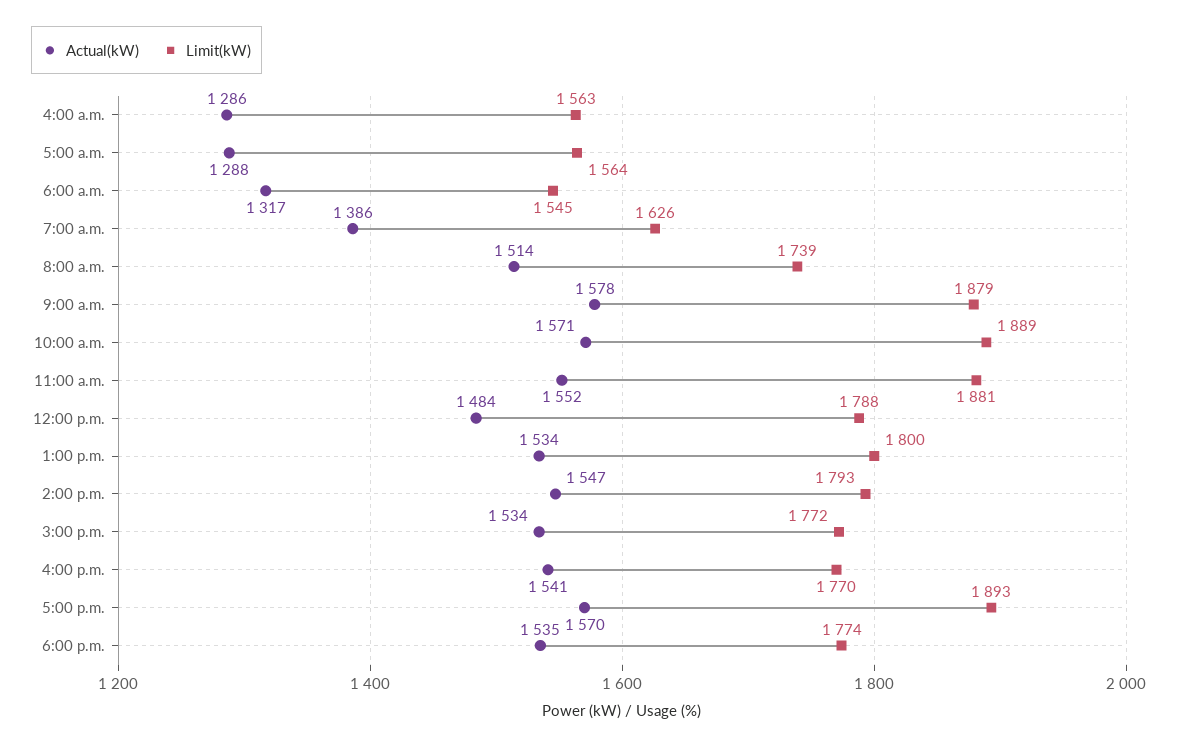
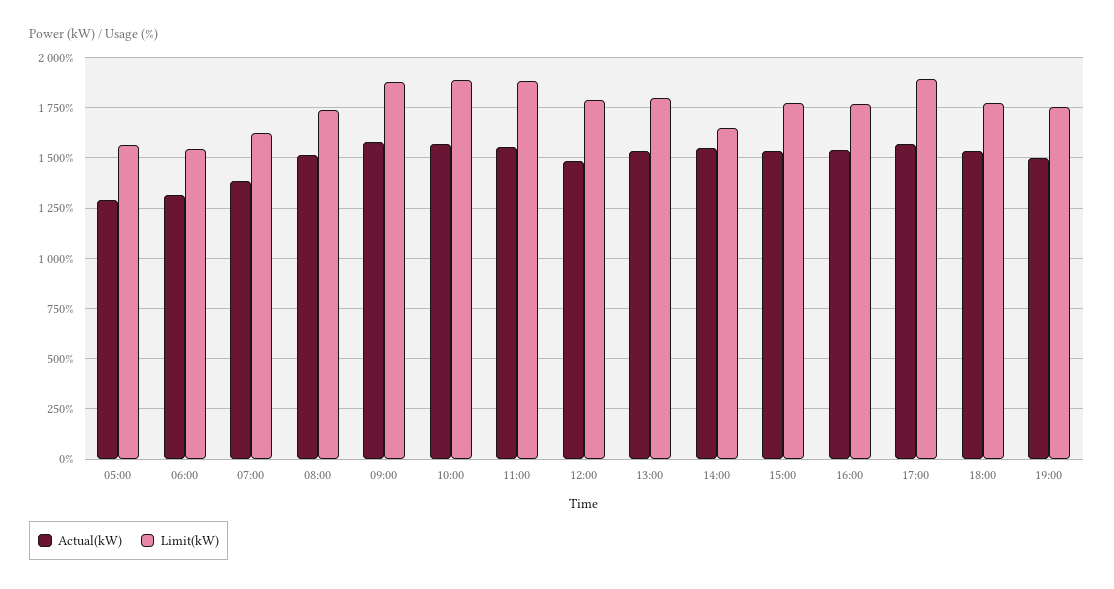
Actual(kW), 4:00 a.m.: 1286 -> none
Limit(kW), 4:00 a.m.: 1563 -> none
Limit(kW), 2:00 p.m.: 1793 -> 1650
Actual(kW), 19:00: none -> 1500
Limit(kW), 19:00: none -> 1750

